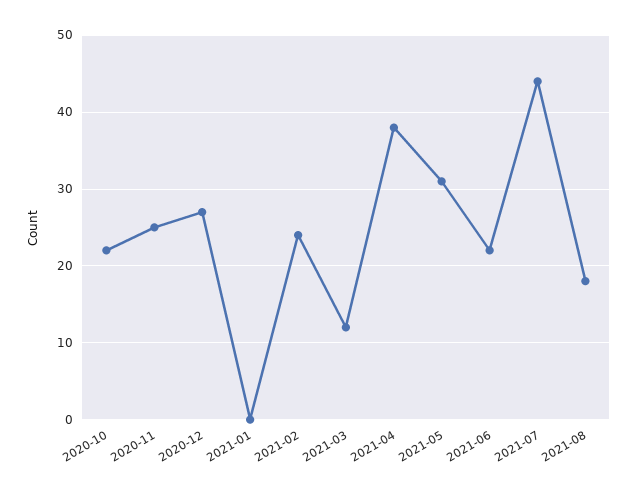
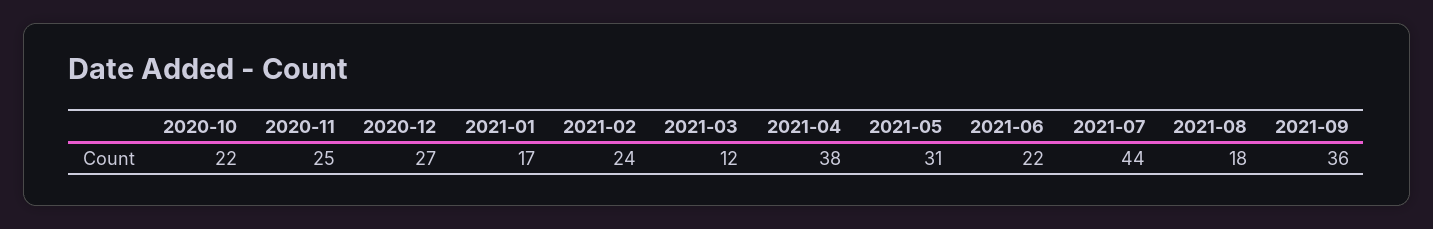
2021-01: 0 -> 17
2021-09: none -> 36

